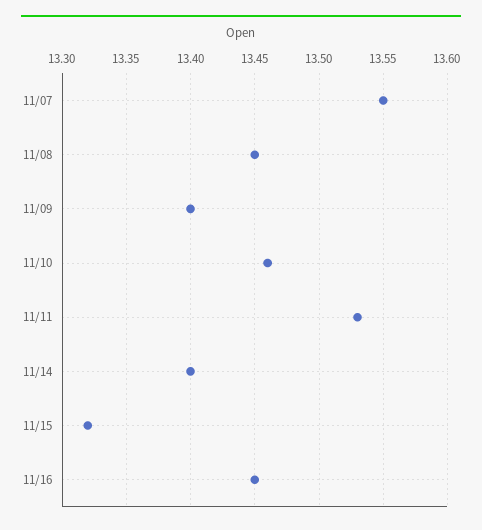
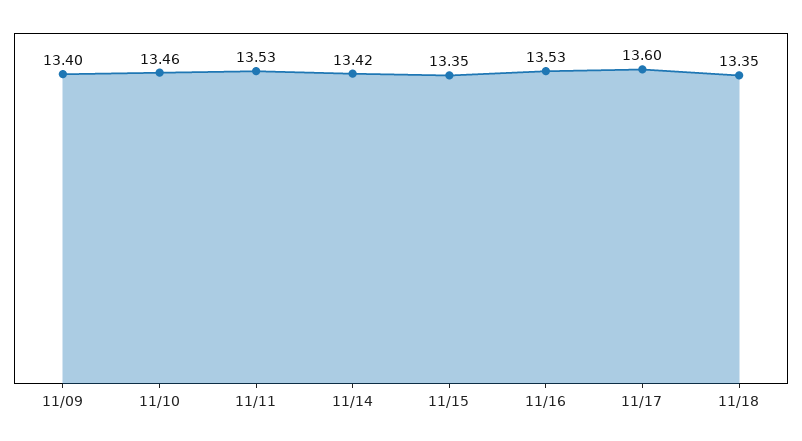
11/07: 13.55 -> none
11/08: 13.45 -> none
11/14: 13.4 -> 13.42
11/15: 13.32 -> 13.35
11/16: 13.45 -> 13.53
11/17: none -> 13.6
11/18: none -> 13.35

